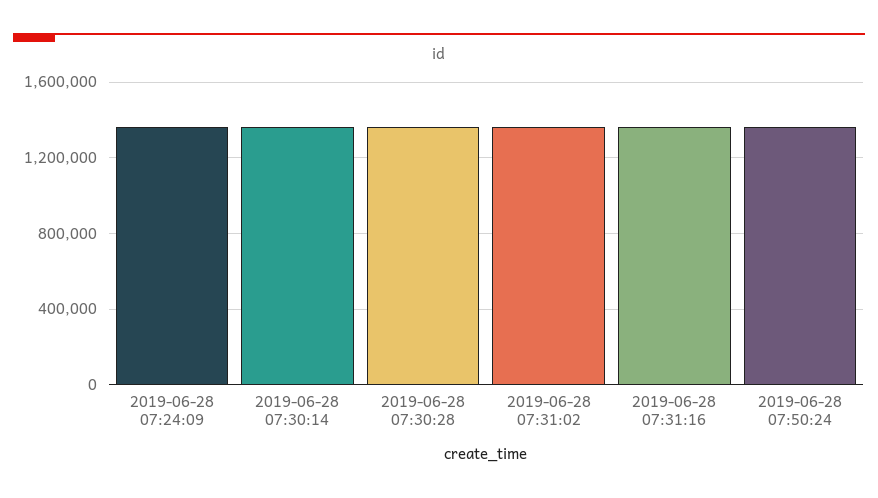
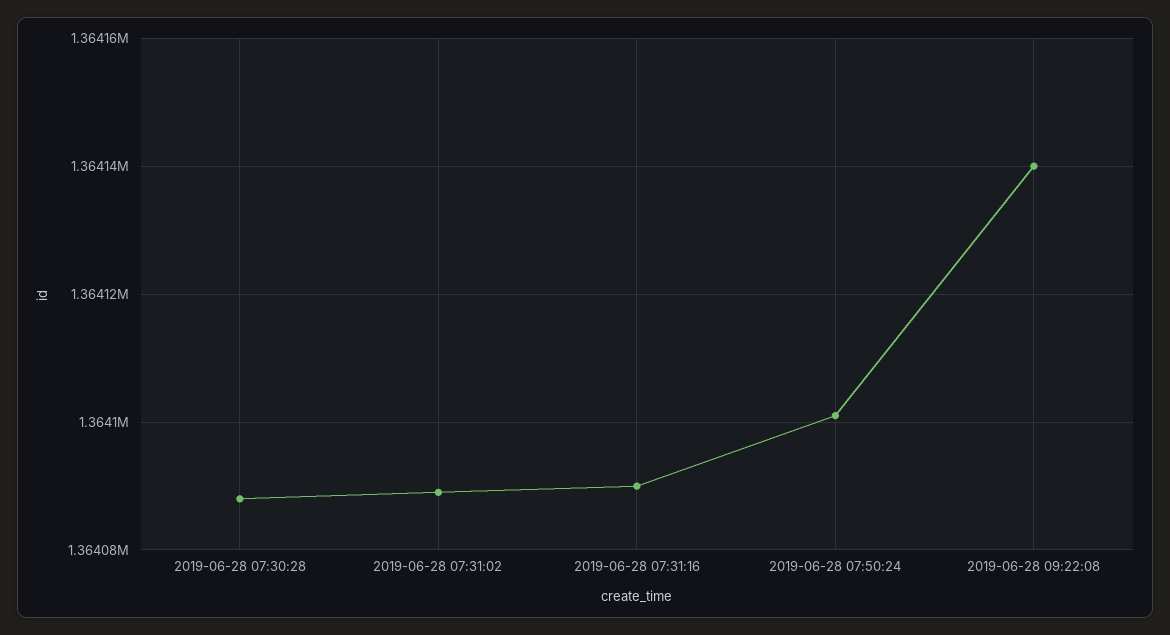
2019-06-28 07:24:09: 1350000 -> none
2019-06-28 07:30:14: 1350000 -> none
2019-06-28 09:22:08: none -> 1364140

